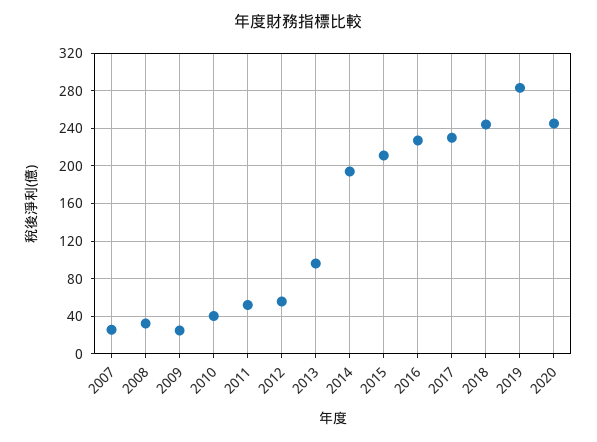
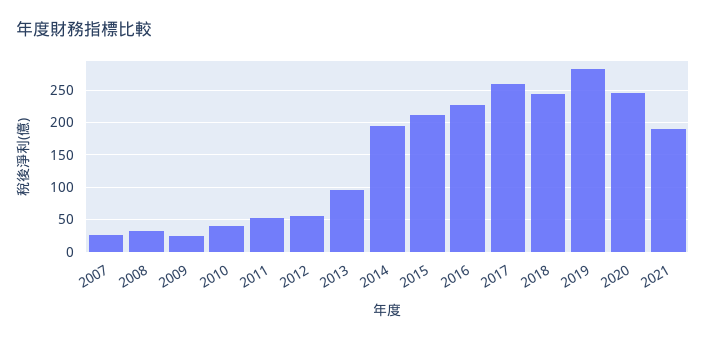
2017: 230 -> 260
2021: none -> 190

